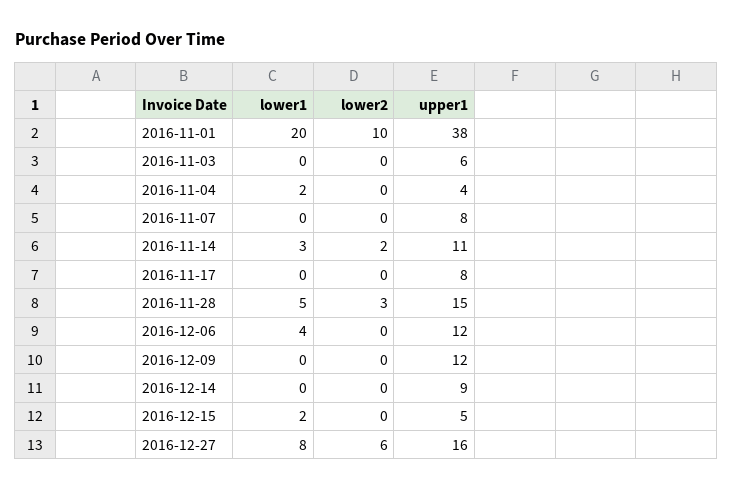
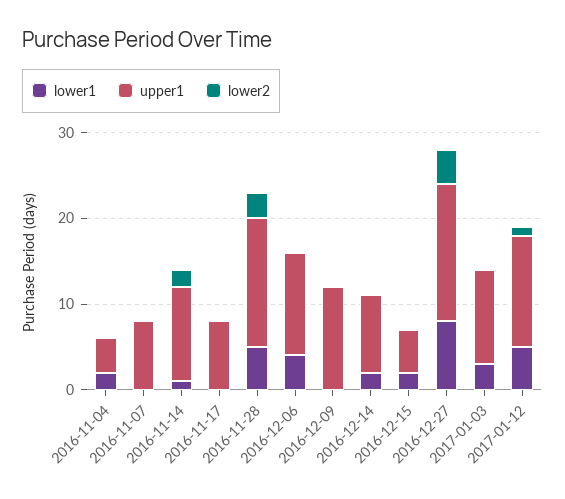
lower1, 2016-11-01: 20 -> none
lower2, 2016-11-01: 10 -> none
upper1, 2016-11-01: 38 -> none
lower1, 2016-11-03: 0 -> none
lower2, 2016-11-03: 0 -> none
upper1, 2016-11-03: 6 -> none
lower1, 2016-11-14: 3 -> 1
lower1, 2016-12-14: 0 -> 2
lower2, 2016-12-27: 6 -> 4
lower1, 2017-01-03: none -> 3
upper1, 2017-01-03: none -> 11
lower2, 2017-01-03: none -> 0
lower1, 2017-01-12: none -> 5
upper1, 2017-01-12: none -> 13
lower2, 2017-01-12: none -> 1

